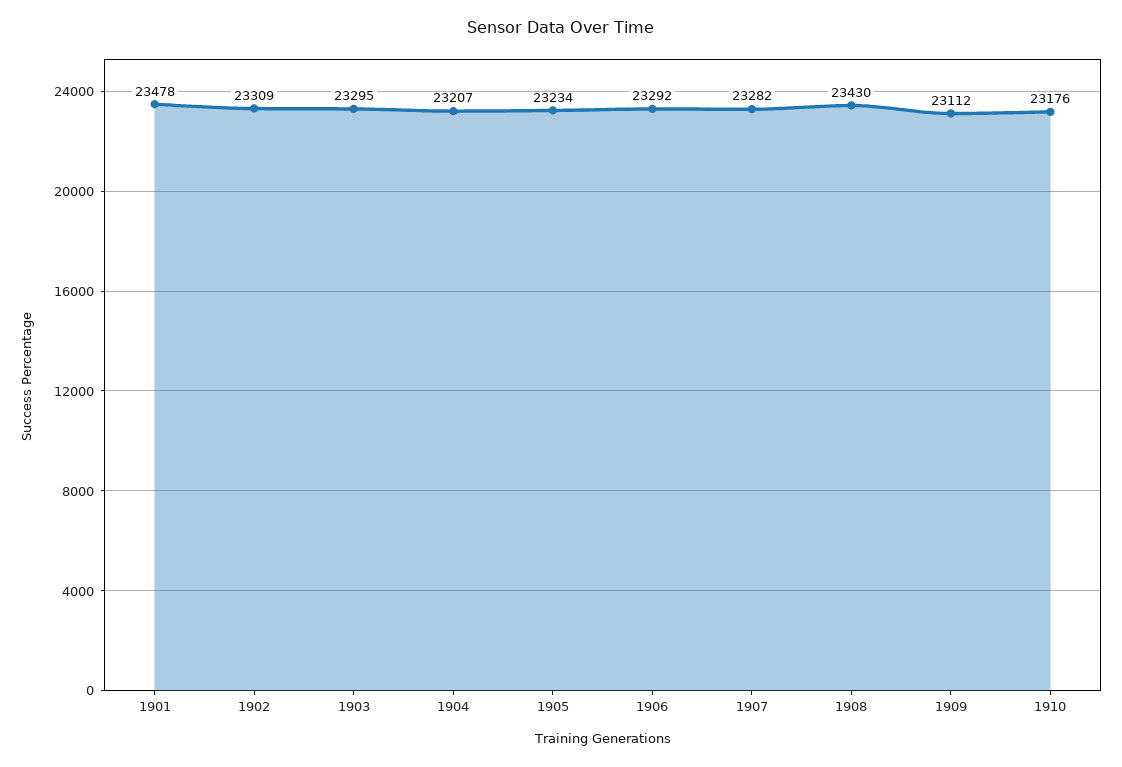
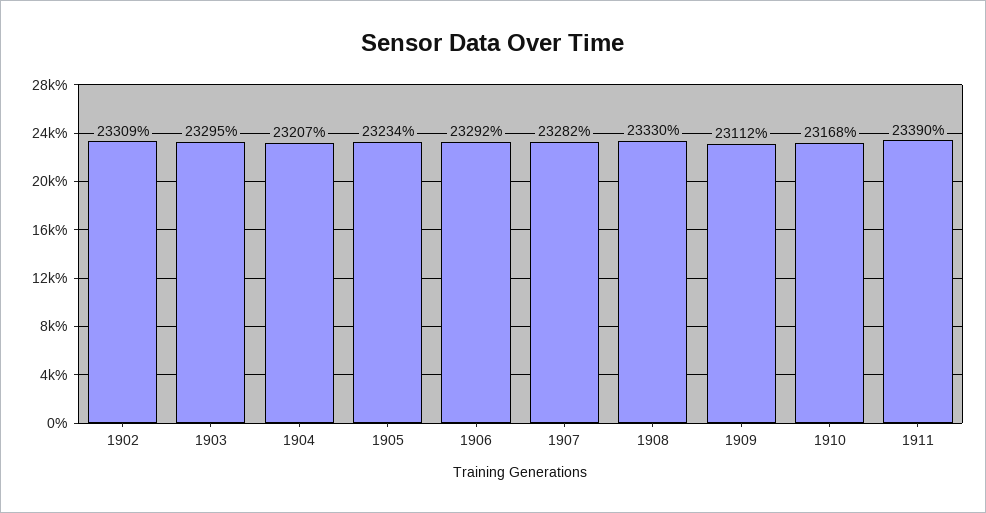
1901: 23478 -> none
1908: 23430 -> 23330
1910: 23176 -> 23168
1911: none -> 23390

